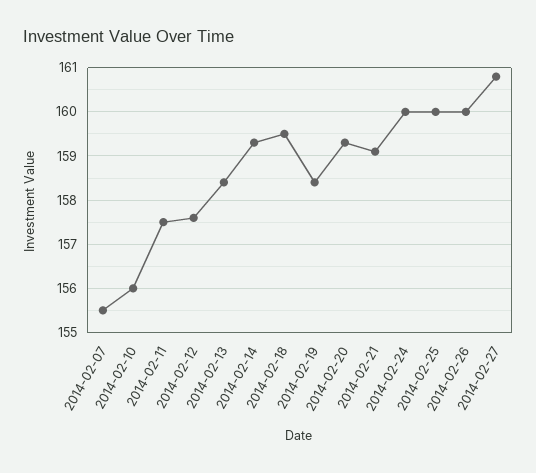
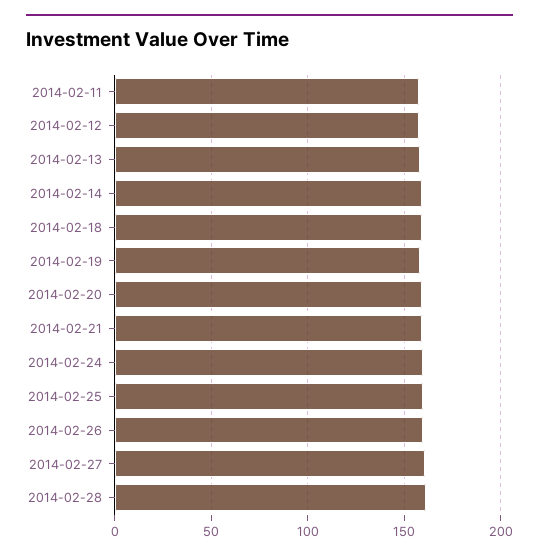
2014-02-07: 155.5 -> none
2014-02-10: 156 -> none
2014-02-28: none -> 160

